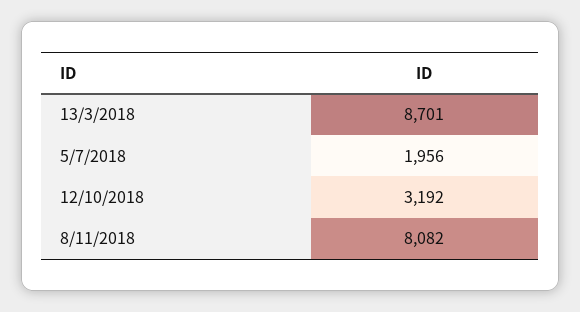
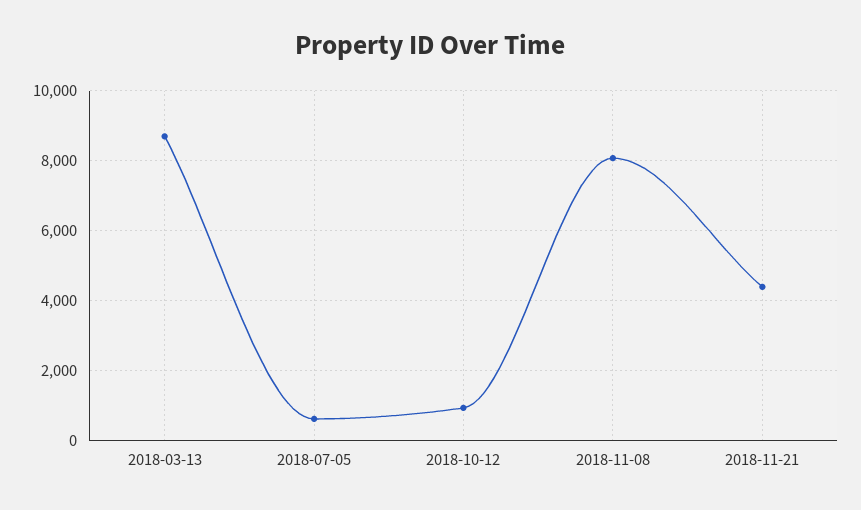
5/7/2018: 1956 -> 600
12/10/2018: 3192 -> 1000
2018-11-21: none -> 4400

